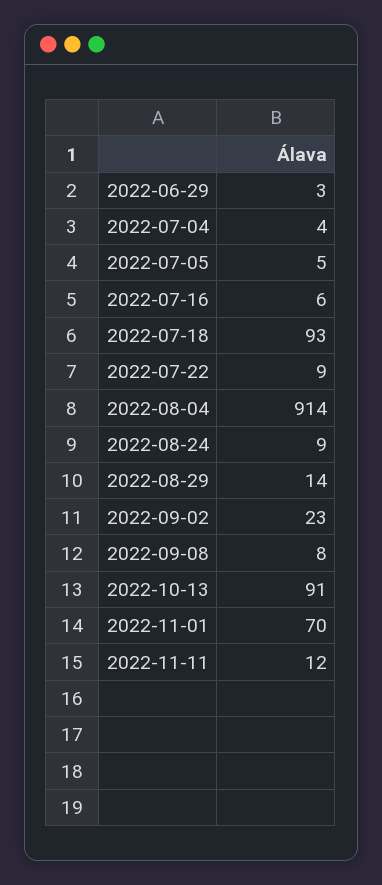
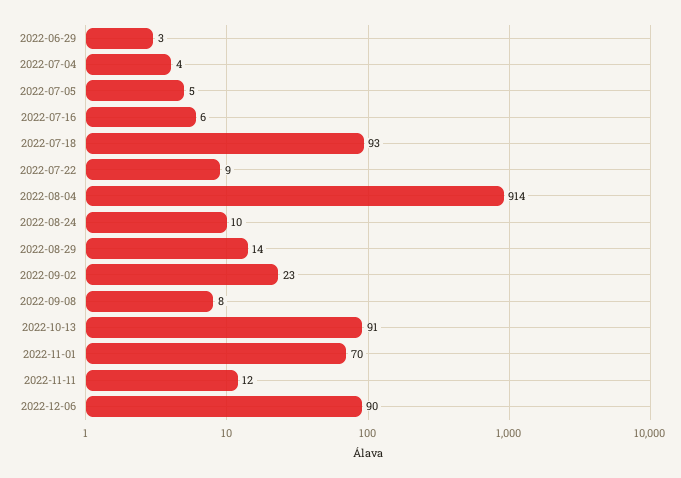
2022-08-24: 9 -> 10
2022-12-06: none -> 90

